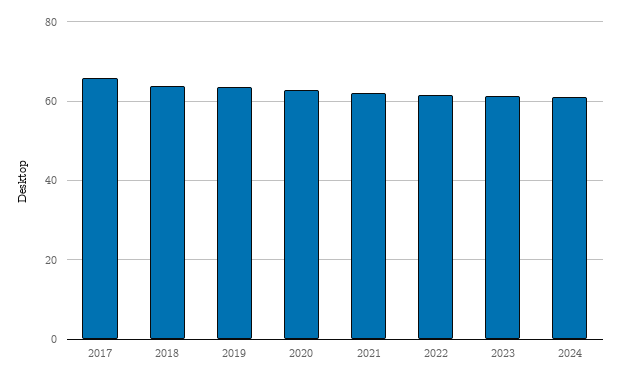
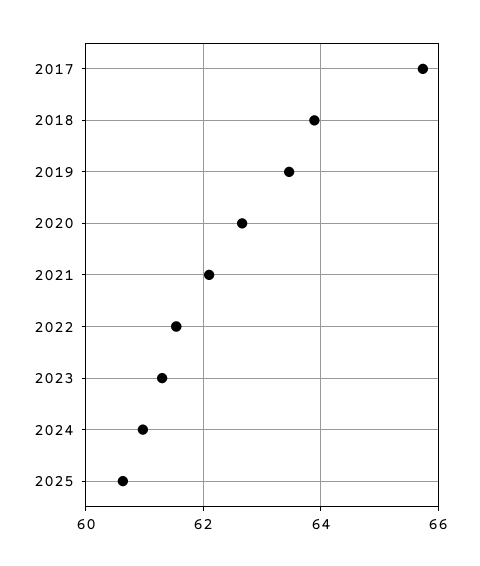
2025: none -> 60.6

